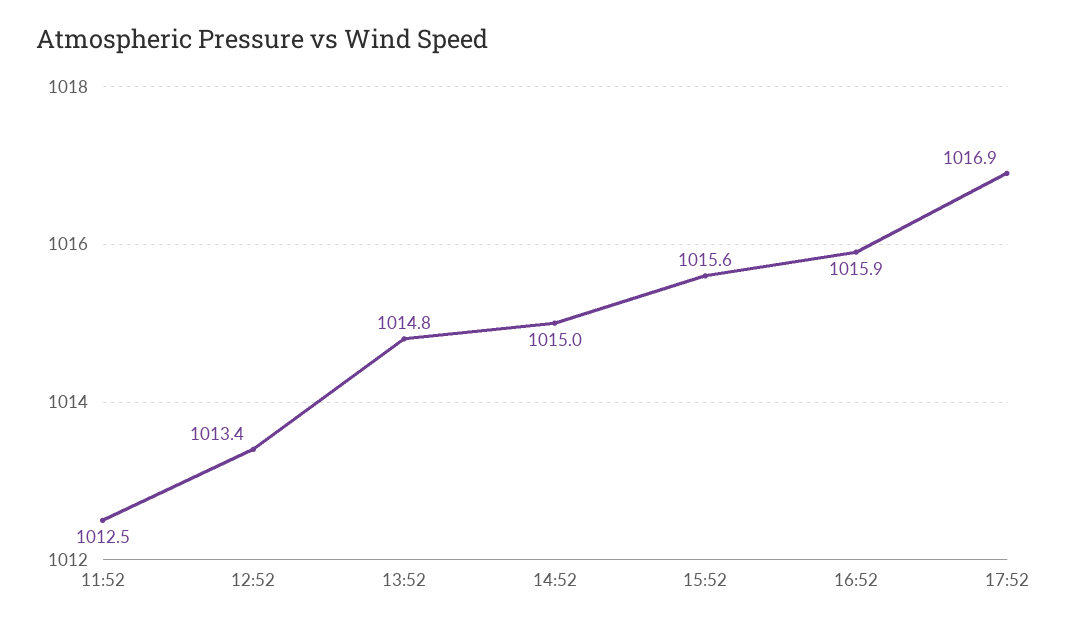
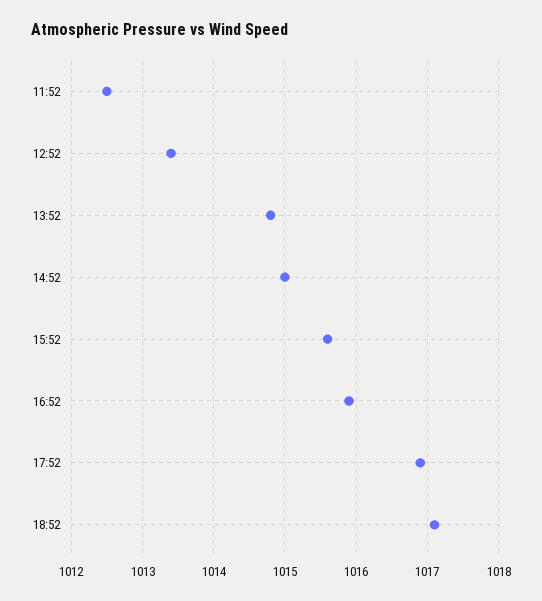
18:52: none -> 1017.1

